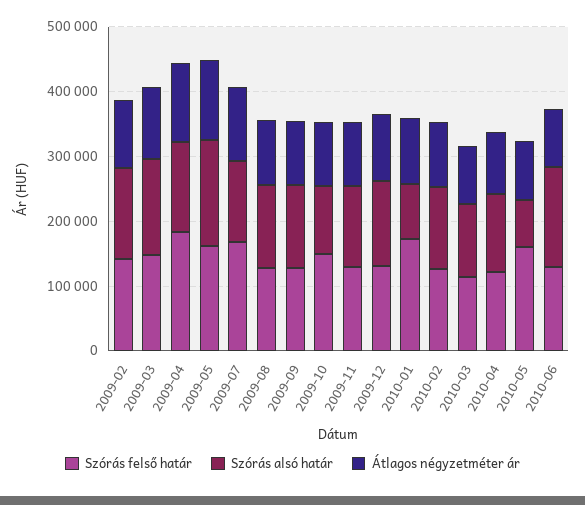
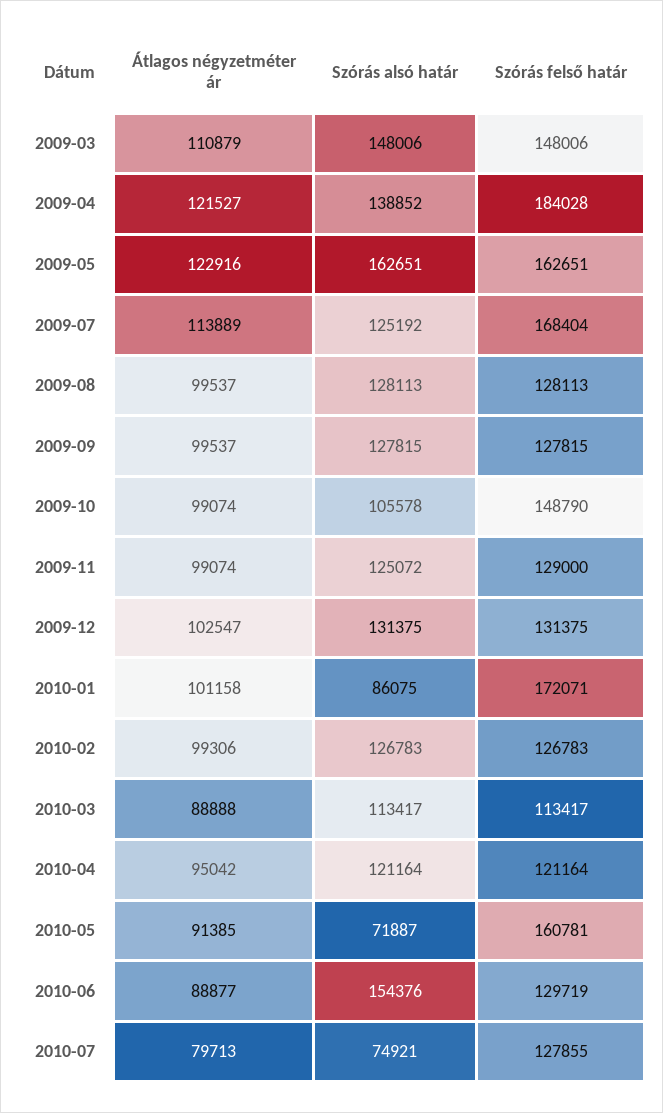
Szórás felső határ, 2009-02: 140000 -> none
Szórás alsó határ, 2009-02: 140000 -> none
Átlagos négyzetméter ár, 2009-02: 100000 -> none
Átlagos négyzetméter ár, 2010-07: none -> 79713
Szórás alsó határ, 2010-07: none -> 74921
Szórás felső határ, 2010-07: none -> 127855

